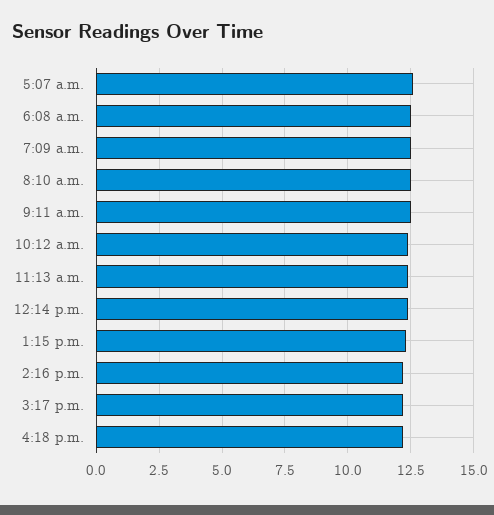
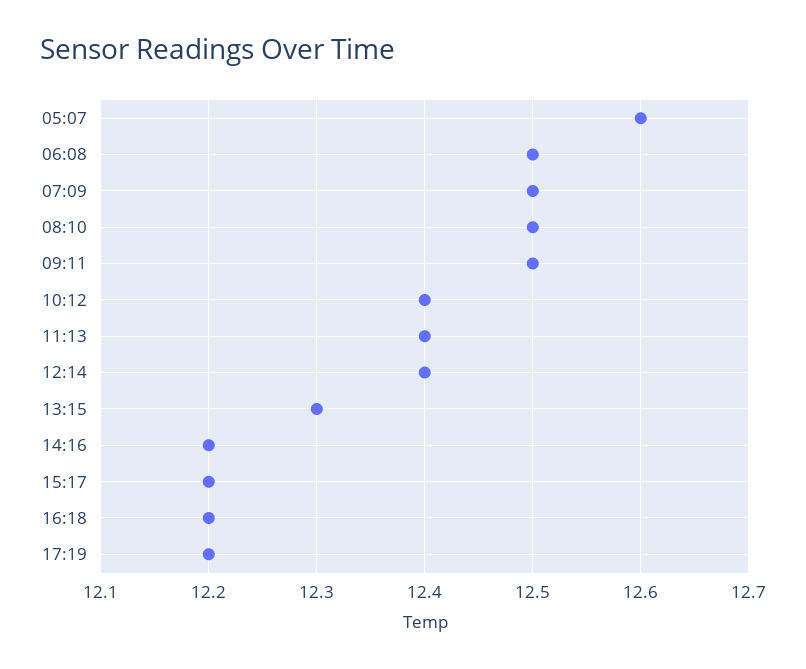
17:19: none -> 12.2

